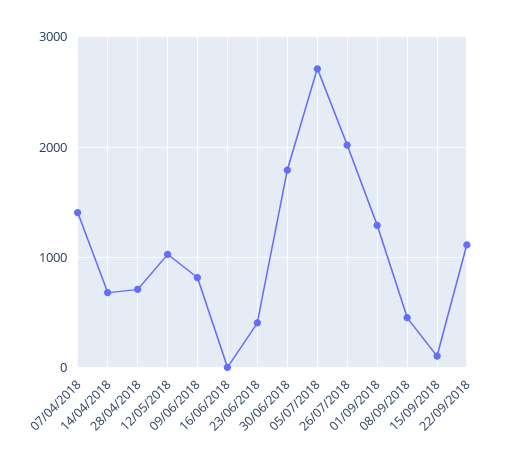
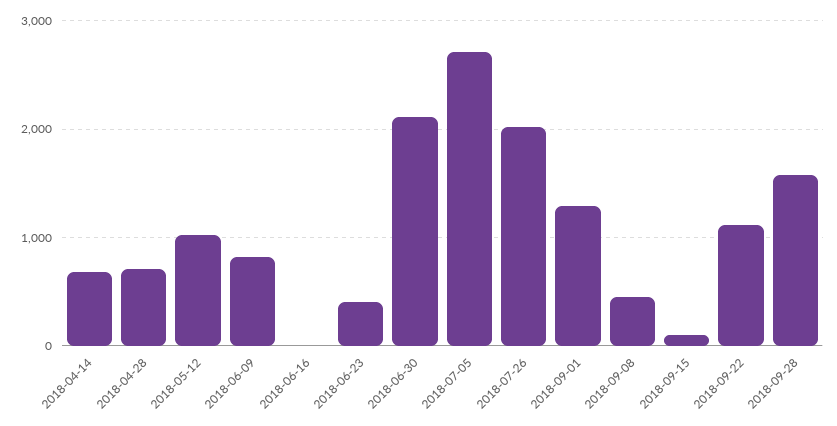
07/04/2018: 1400 -> none
30/06/2018: 1800 -> 2100
2018-09-28: none -> 1600

